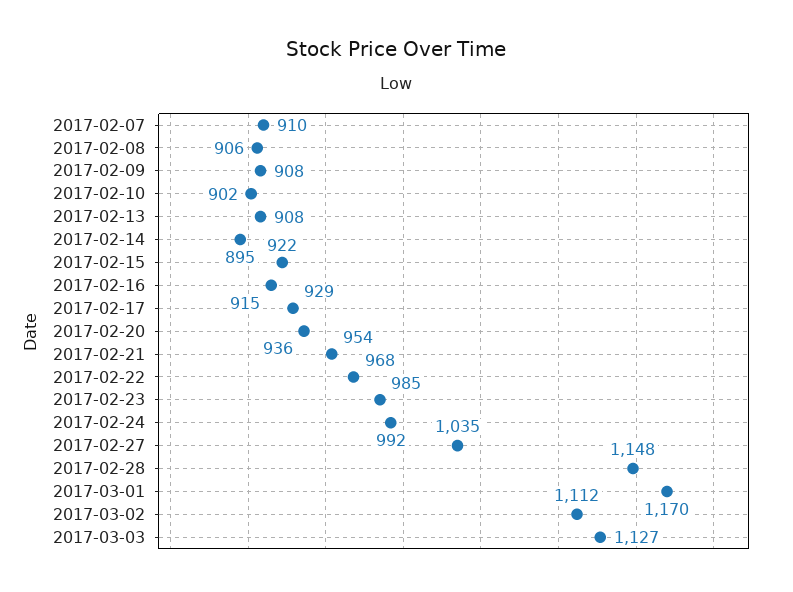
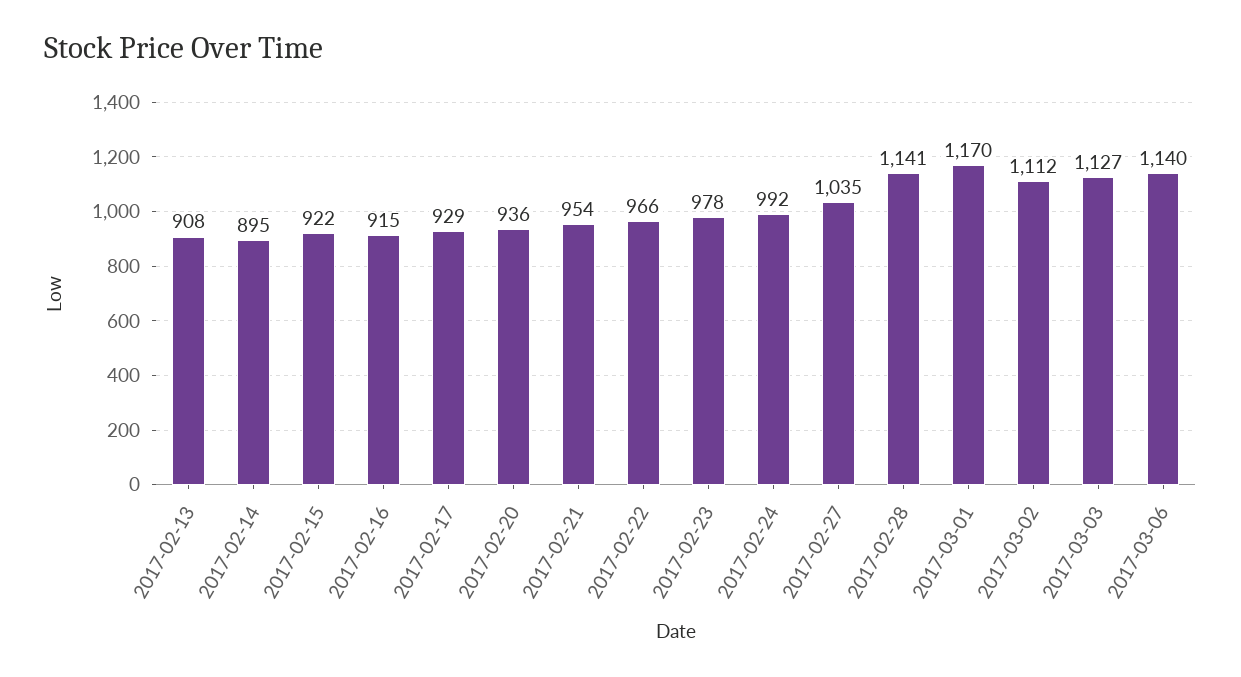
2017-02-07: 910 -> none
2017-02-08: 906 -> none
2017-02-09: 908 -> none
2017-02-10: 902 -> none
2017-02-22: 968 -> 966
2017-02-23: 985 -> 978
2017-02-28: 1148 -> 1141
2017-03-06: none -> 1140

